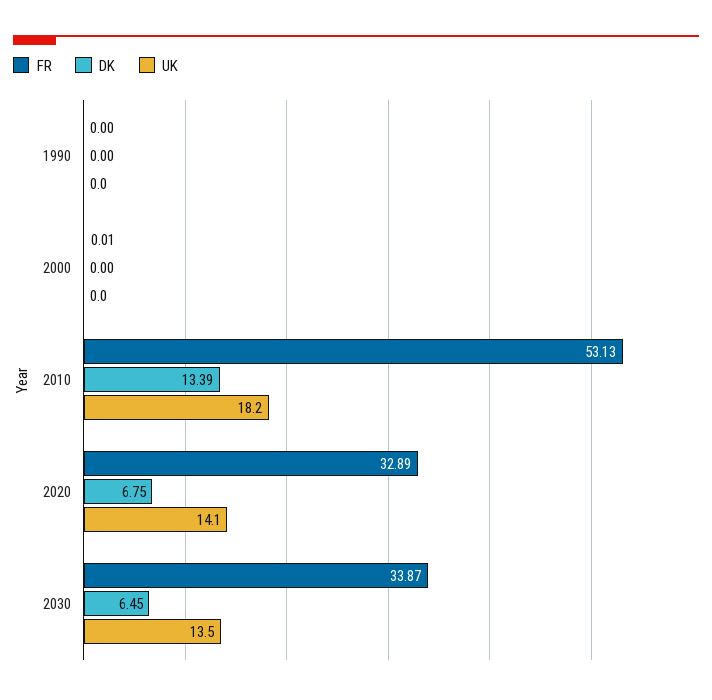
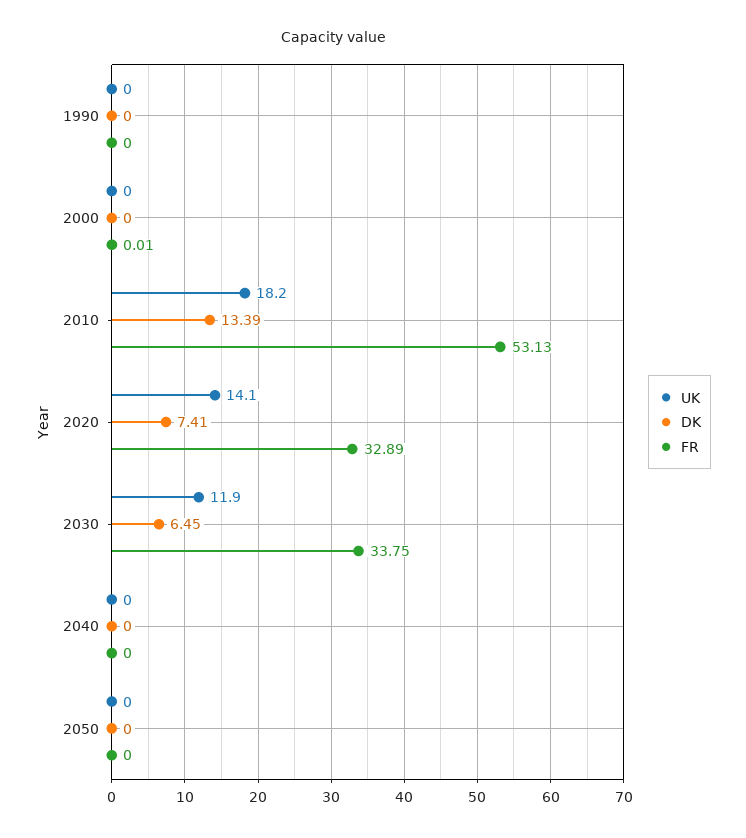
DK, 2020: 6.75 -> 7.41
FR, 2030: 33.87 -> 33.75
UK, 2030: 13.5 -> 11.9
UK, 2040: none -> 0
DK, 2040: none -> 0
FR, 2040: none -> 0
UK, 2050: none -> 0
DK, 2050: none -> 0
FR, 2050: none -> 0

